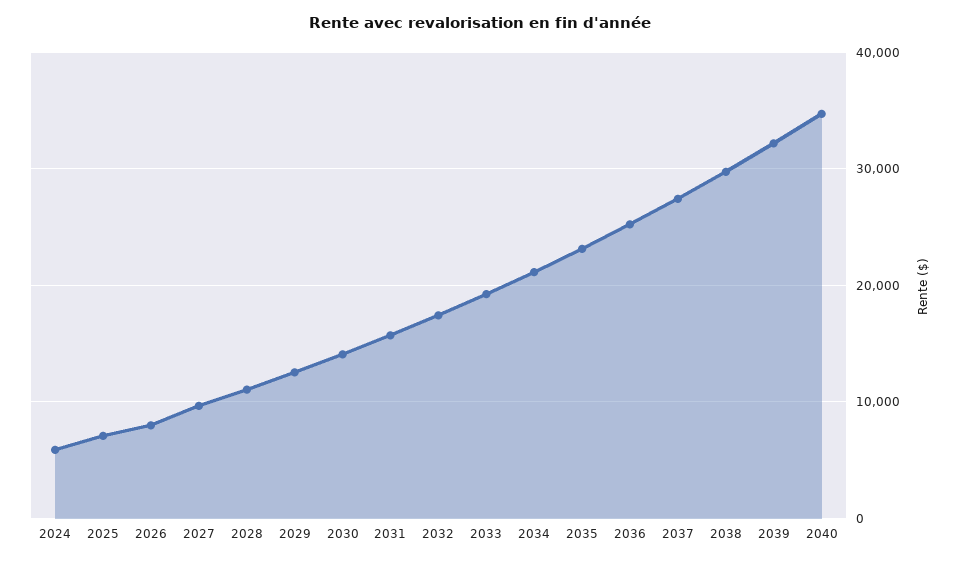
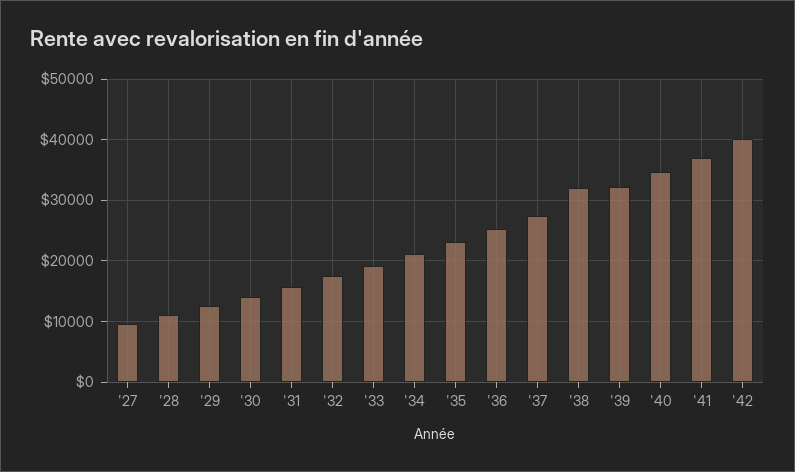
2024: 6000 -> none
2025: 7000 -> none
2026: 8000 -> none
2038: 30000 -> 32000
'41: none -> 37000
'42: none -> 40000

